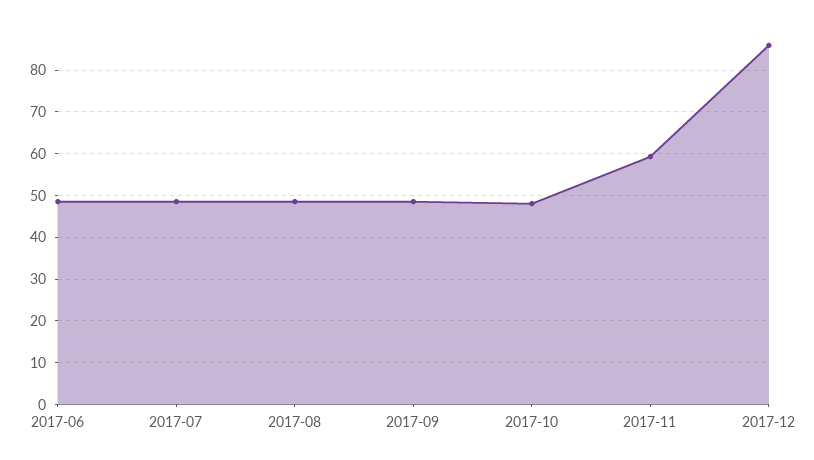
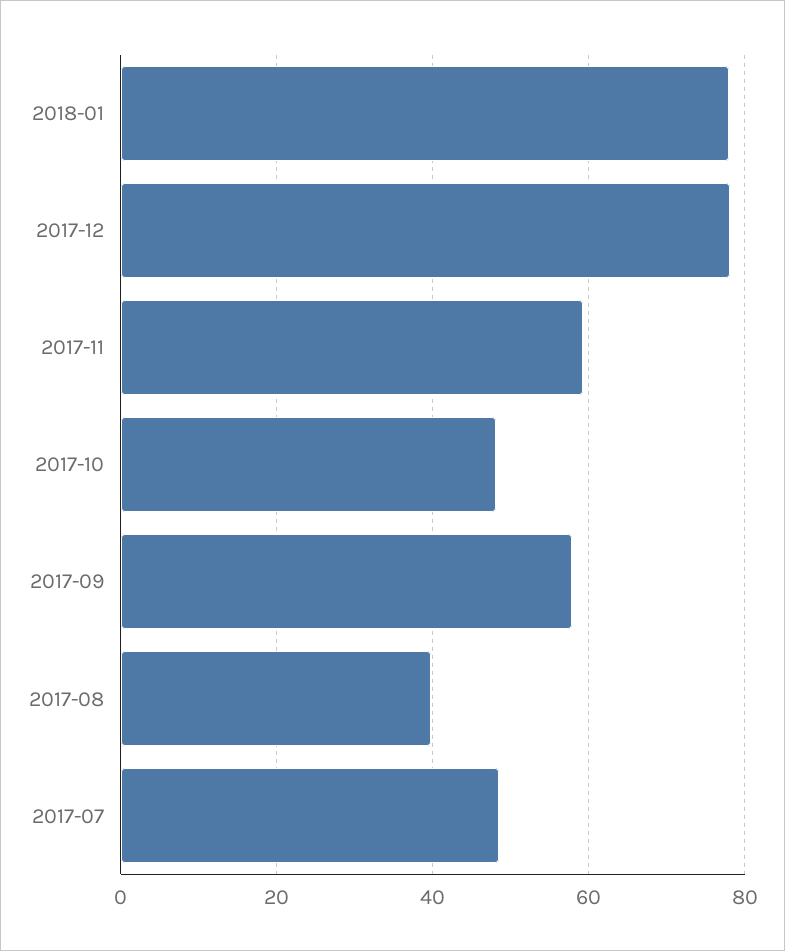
2017-06: 48 -> none
2017-08: 48 -> 40
2017-09: 48 -> 58
2017-12: 86 -> 78
2018-01: none -> 78

